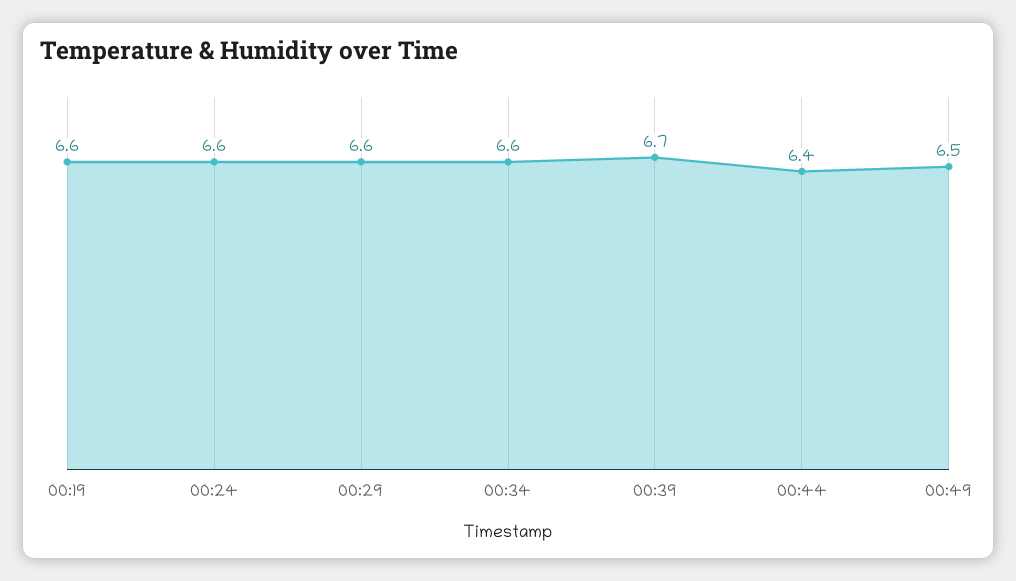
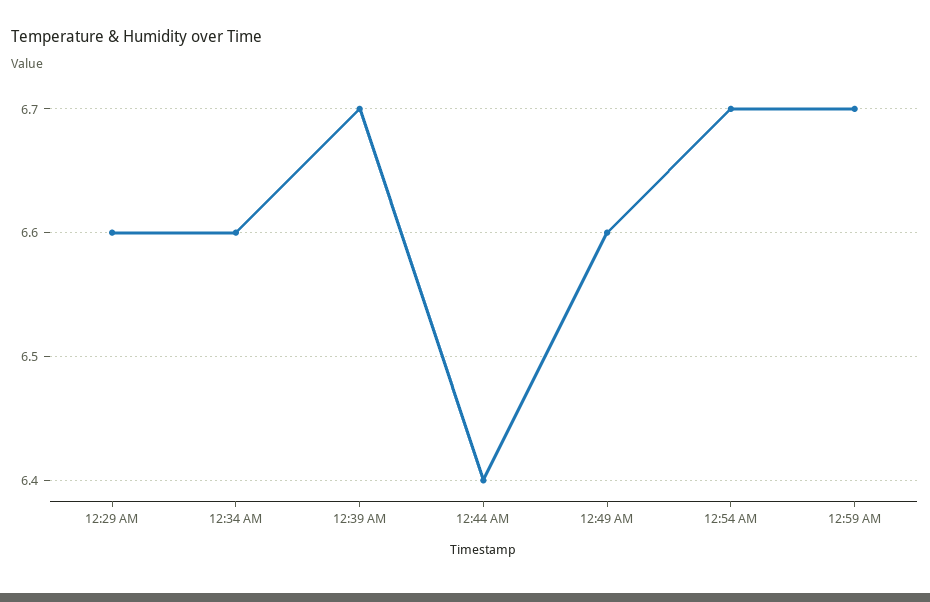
00:19: 6.6 -> none
00:24: 6.6 -> none
00:49: 6.5 -> 6.6
12:54 AM: none -> 6.7
12:59 AM: none -> 6.7

